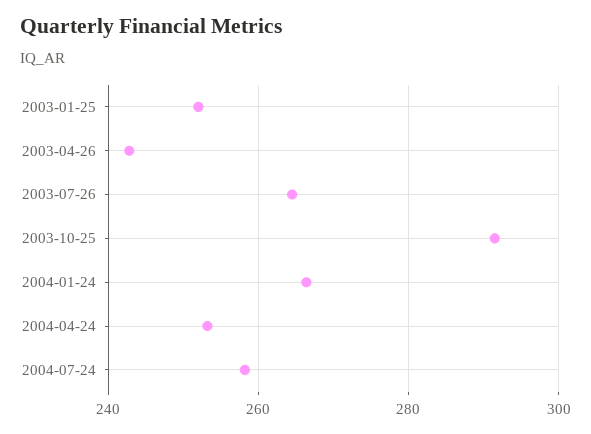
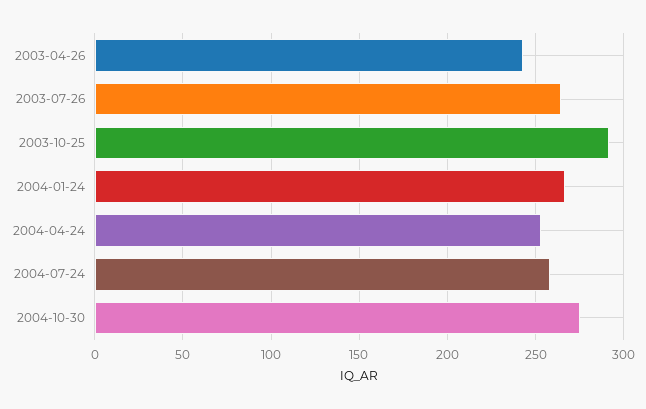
2003-01-25: 252 -> none
2004-10-30: none -> 275

